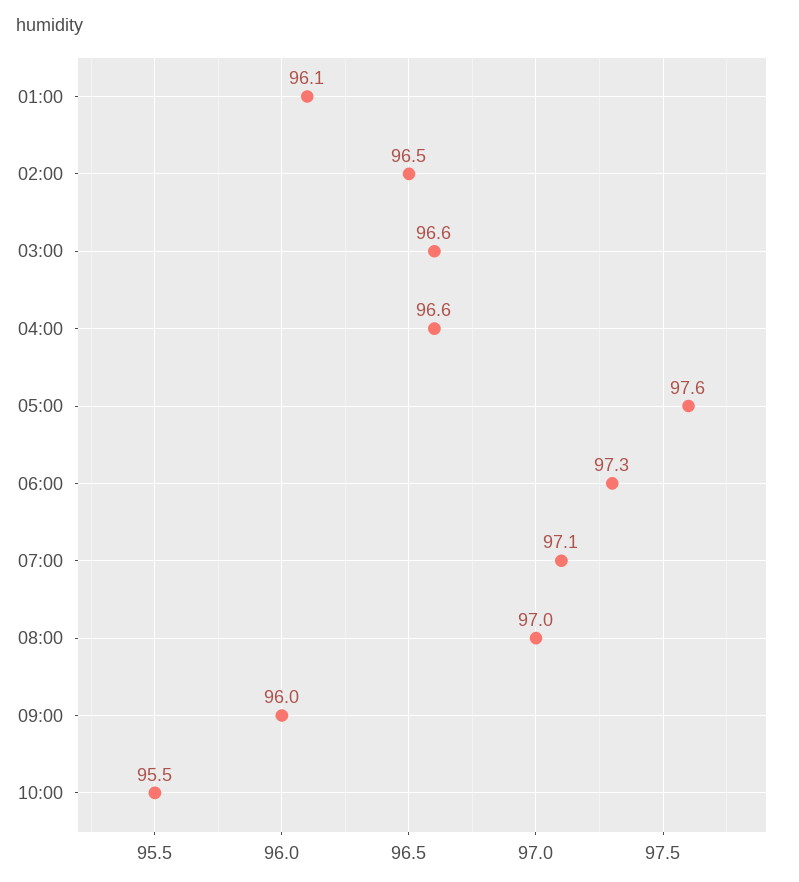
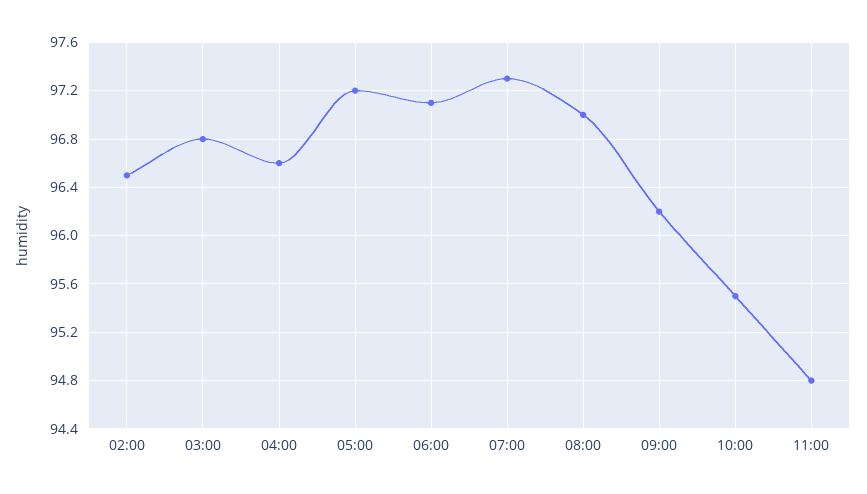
01:00: 96.1 -> none
03:00: 96.6 -> 96.8
05:00: 97.6 -> 97.2
06:00: 97.3 -> 97.1
07:00: 97.1 -> 97.3
09:00: 96 -> 96.2
11:00: none -> 94.8

